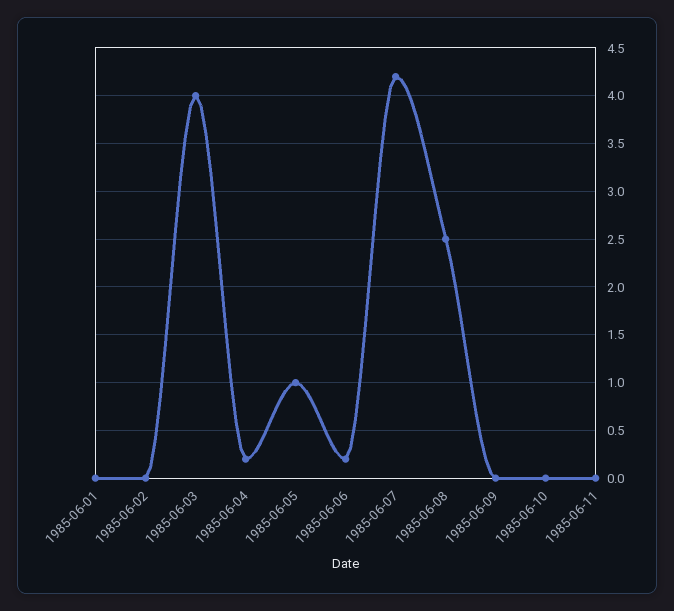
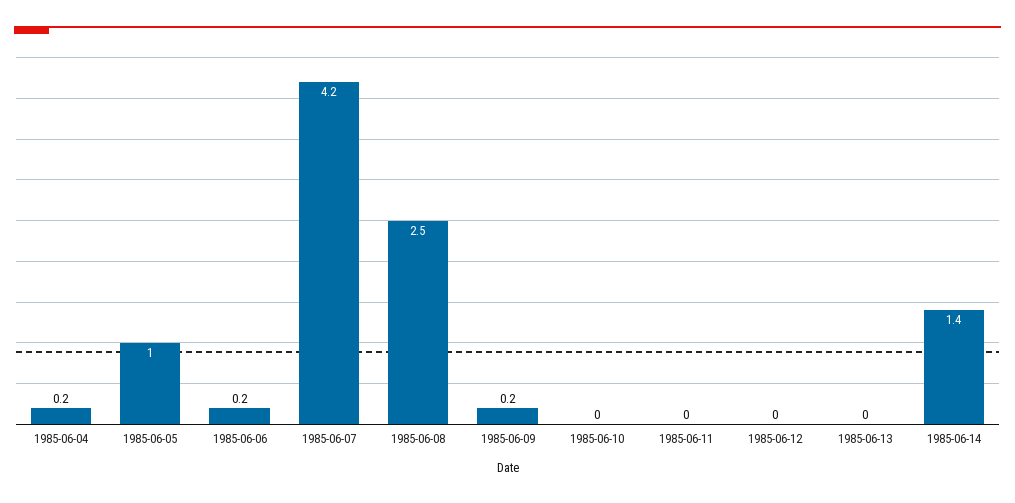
1985-06-01: 0 -> none
1985-06-02: 0 -> none
1985-06-03: 4 -> none
1985-06-09: 0 -> 0.2
1985-06-12: none -> 0
1985-06-13: none -> 0
1985-06-14: none -> 1.4

